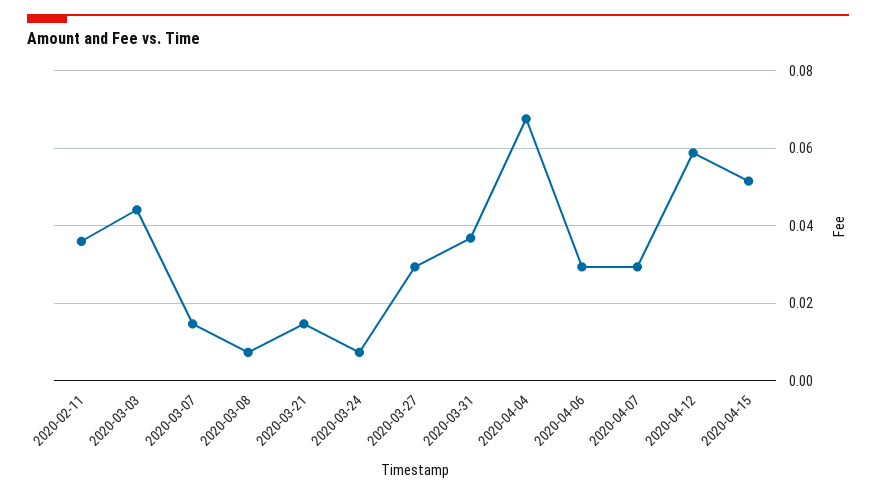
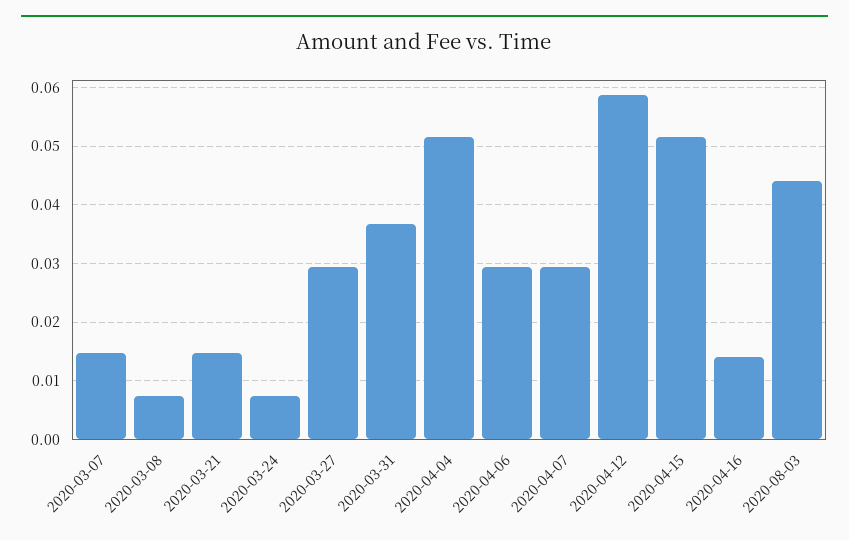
2020-02-11: 0.036 -> none
2020-03-03: 0.044 -> none
2020-04-04: 0.068 -> 0.052
2020-04-16: none -> 0.014
2020-08-03: none -> 0.044

